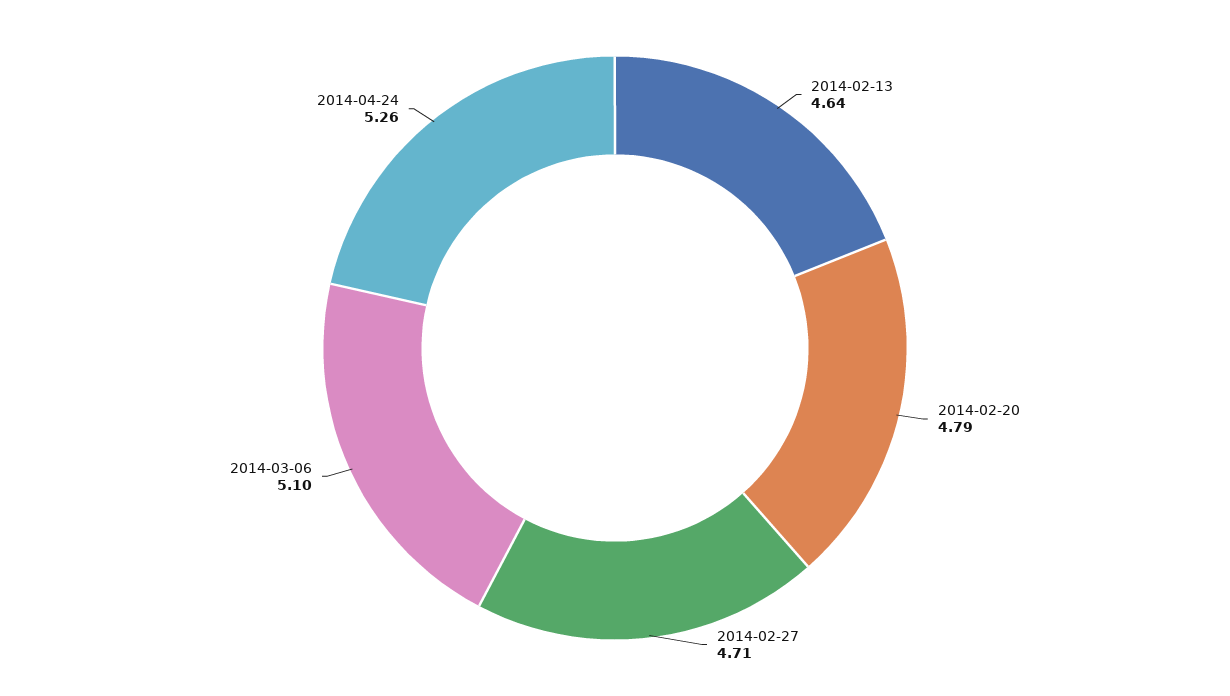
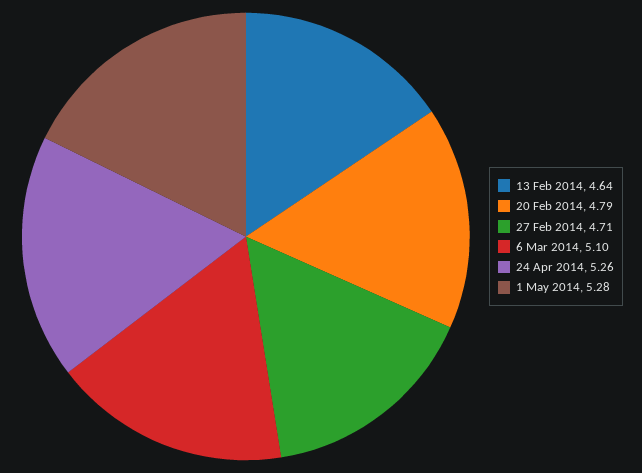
1 May 2014: none -> 5.28

